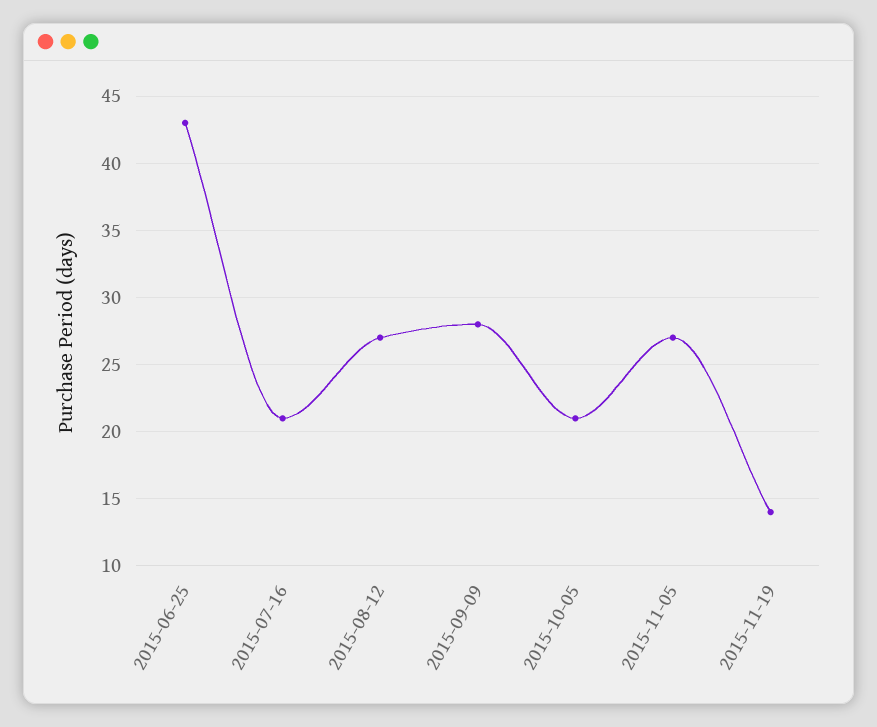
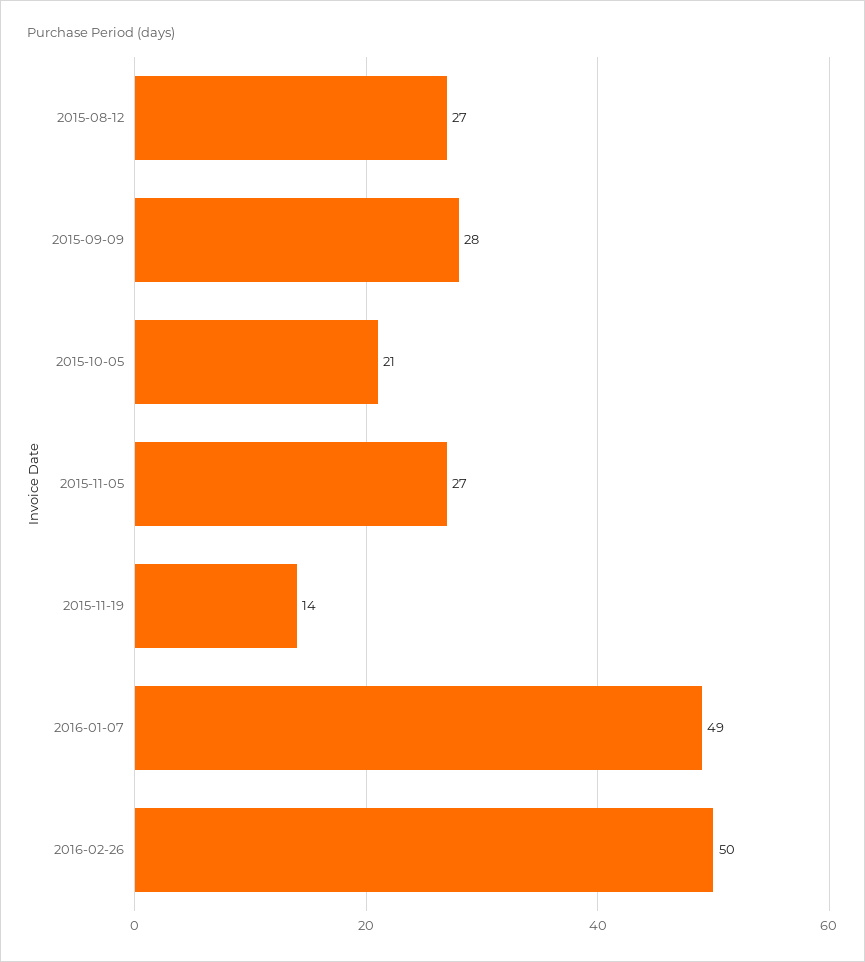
2015-06-25: 43 -> none
2015-07-16: 21 -> none
2016-01-07: none -> 49
2016-02-26: none -> 50

